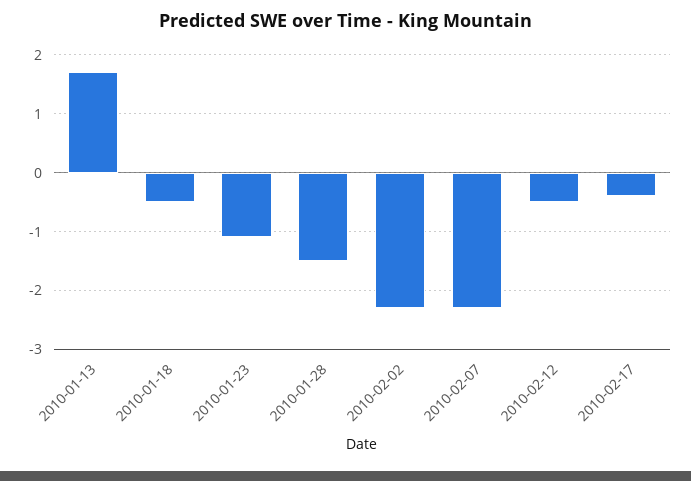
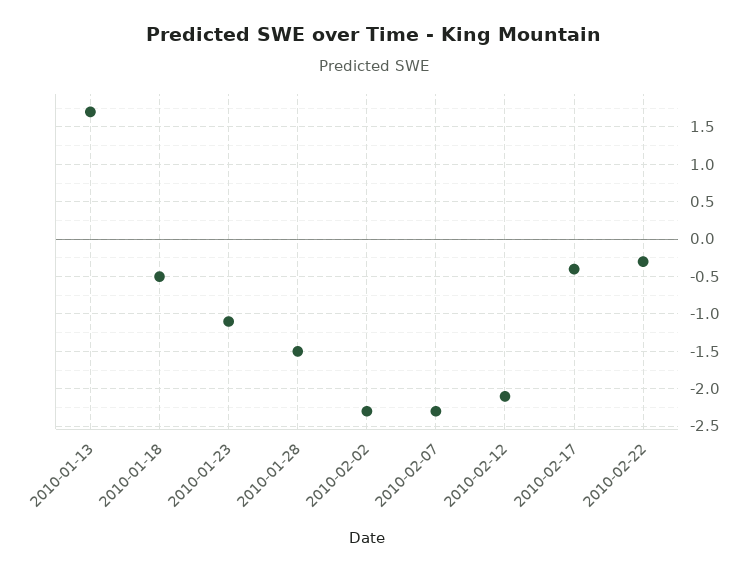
2010-02-12: -0.5 -> -2.1
2010-02-22: none -> -0.3

